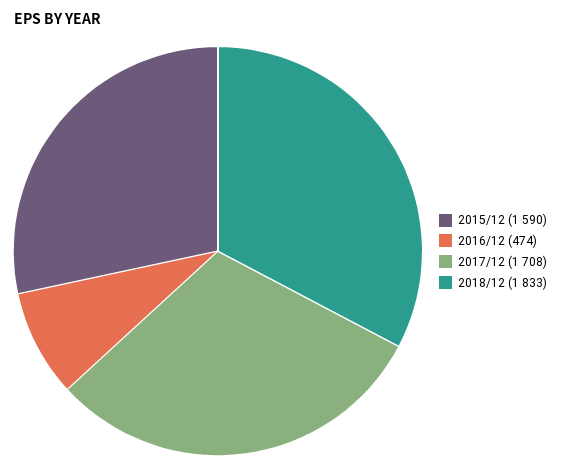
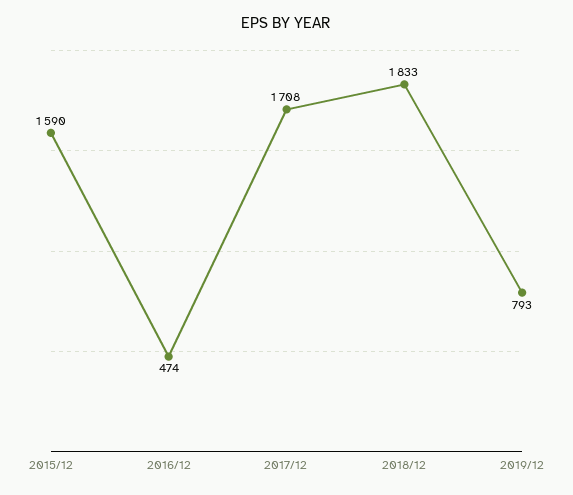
2019/12: none -> 793

